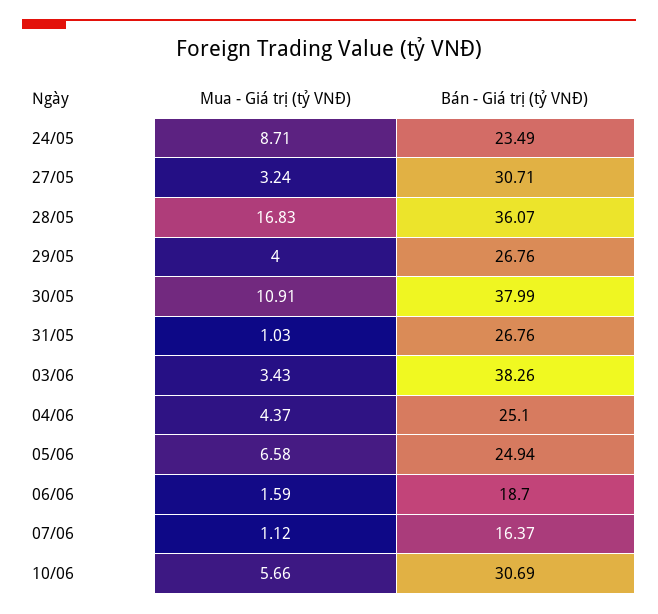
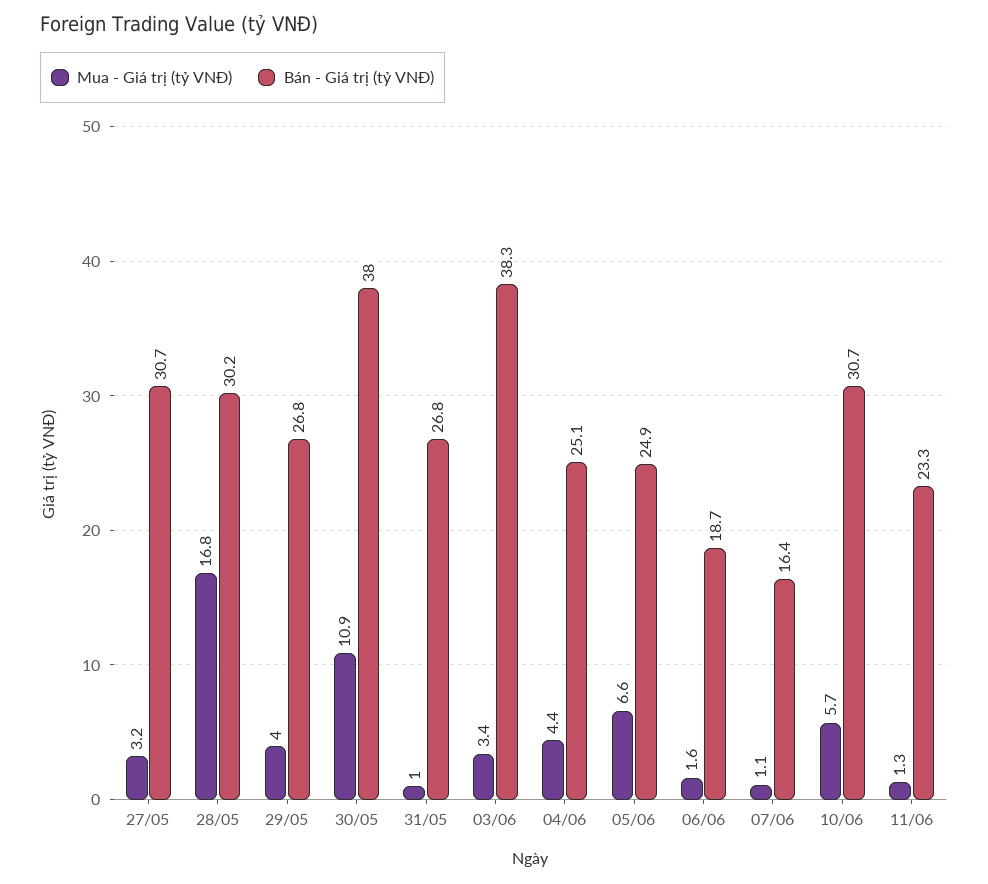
Mua - Giá trị (tỷ VNĐ), 24/05: 8.71 -> none
Bán - Giá trị (tỷ VNĐ), 24/05: 23.49 -> none
Bán - Giá trị (tỷ VNĐ), 28/05: 36.07 -> 30.2
Mua - Giá trị (tỷ VNĐ), 11/06: none -> 1.3
Bán - Giá trị (tỷ VNĐ), 11/06: none -> 23.3

